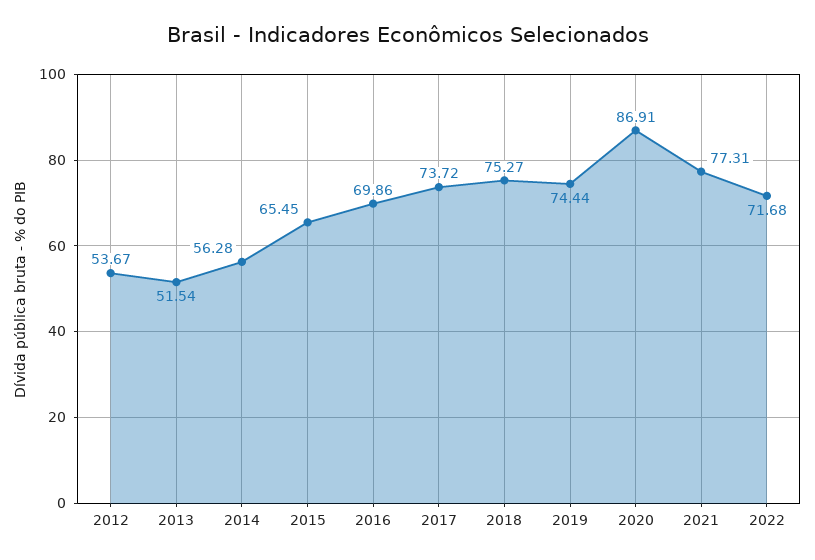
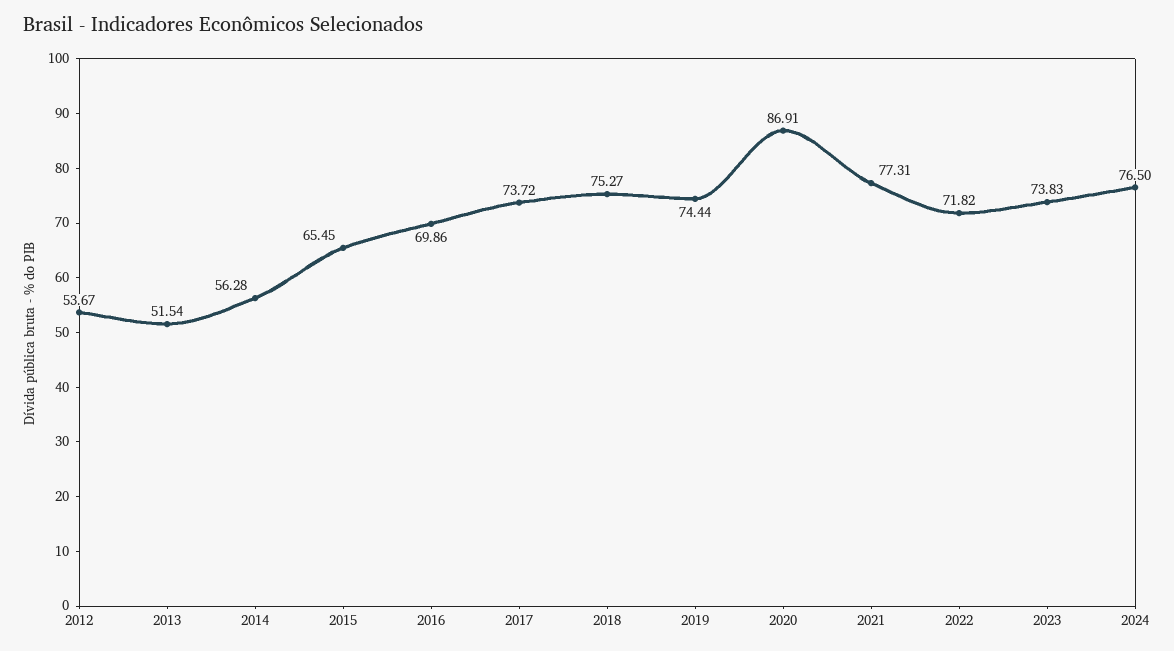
2022: 71.68 -> 71.82
2023: none -> 73.83
2024: none -> 76.5

